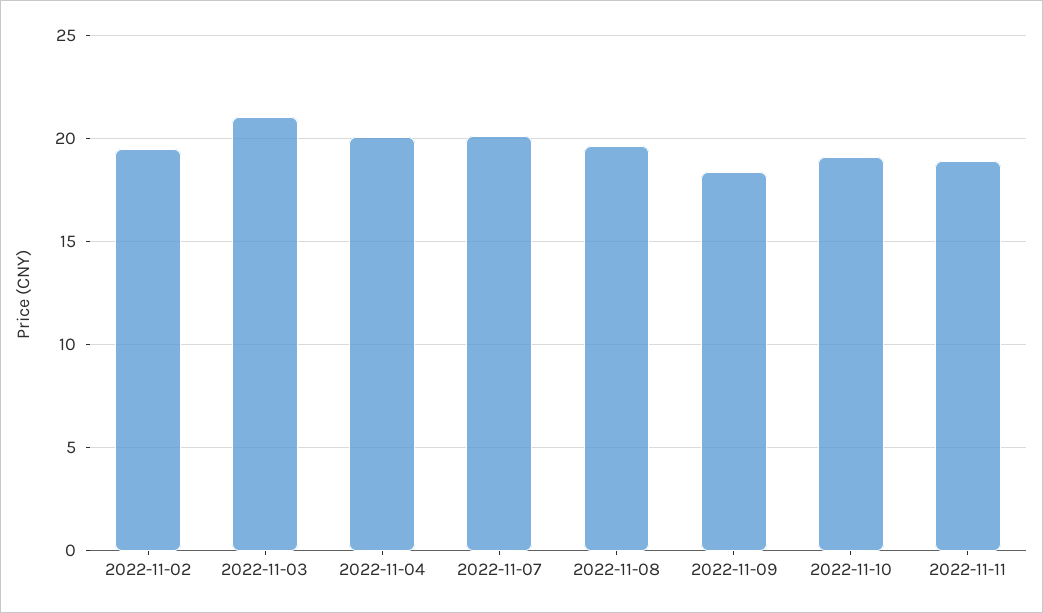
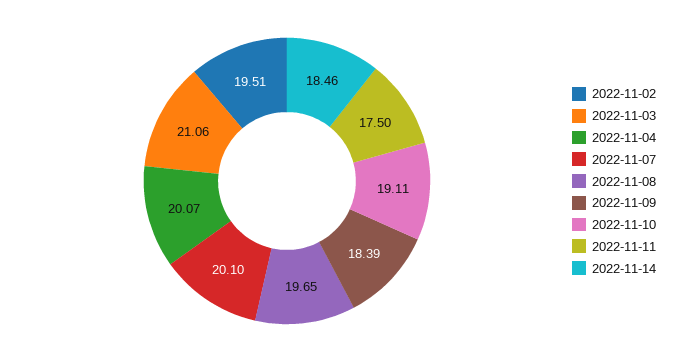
2022-11-11: 19 -> 17.5
2022-11-14: none -> 18.46

